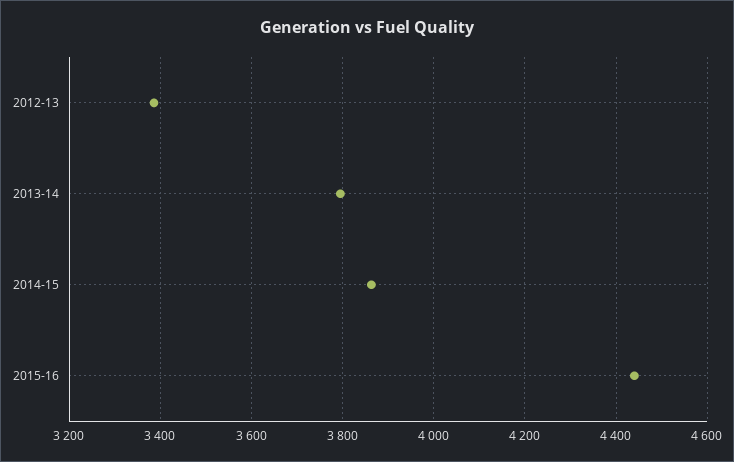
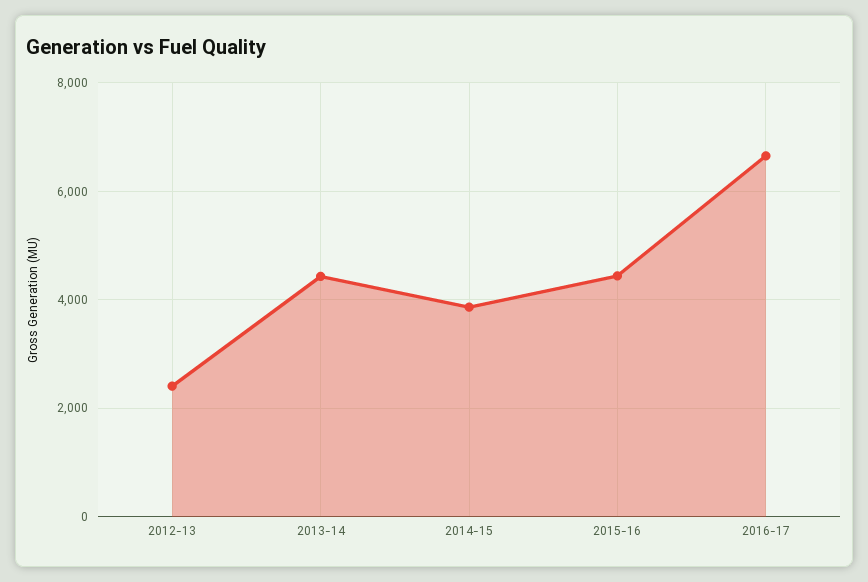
2012-13: 3380 -> 2400
2013-14: 3800 -> 4400
2016-17: none -> 6600

